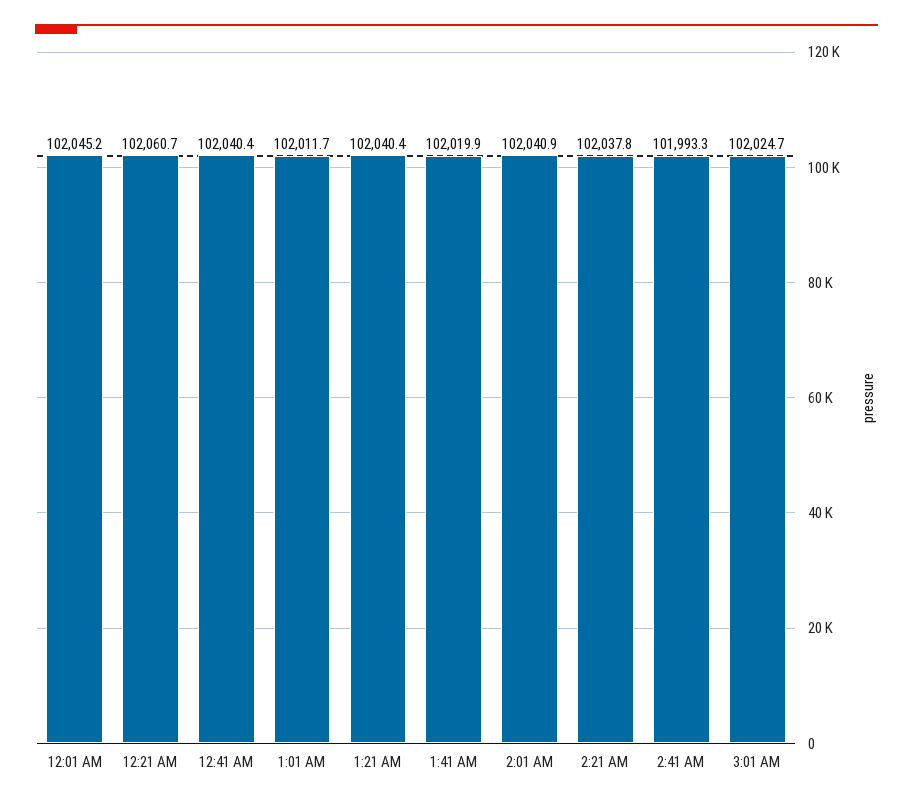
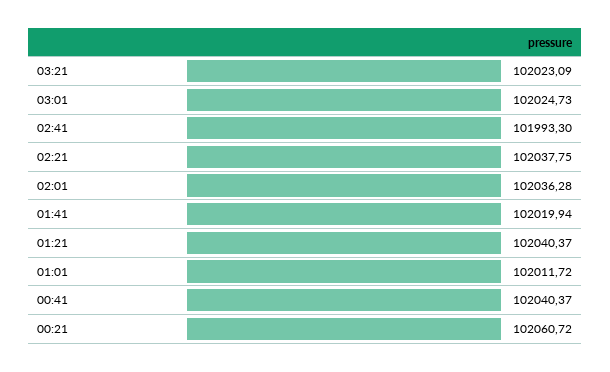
12:01 AM: 102045.2 -> none
2:01 AM: 102040.9 -> 102036.28
03:21: none -> 102023.09

